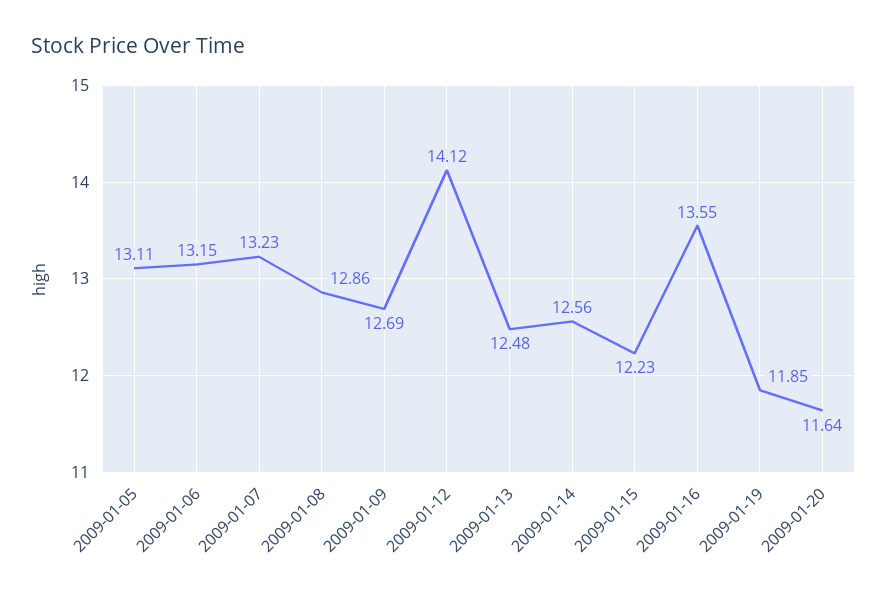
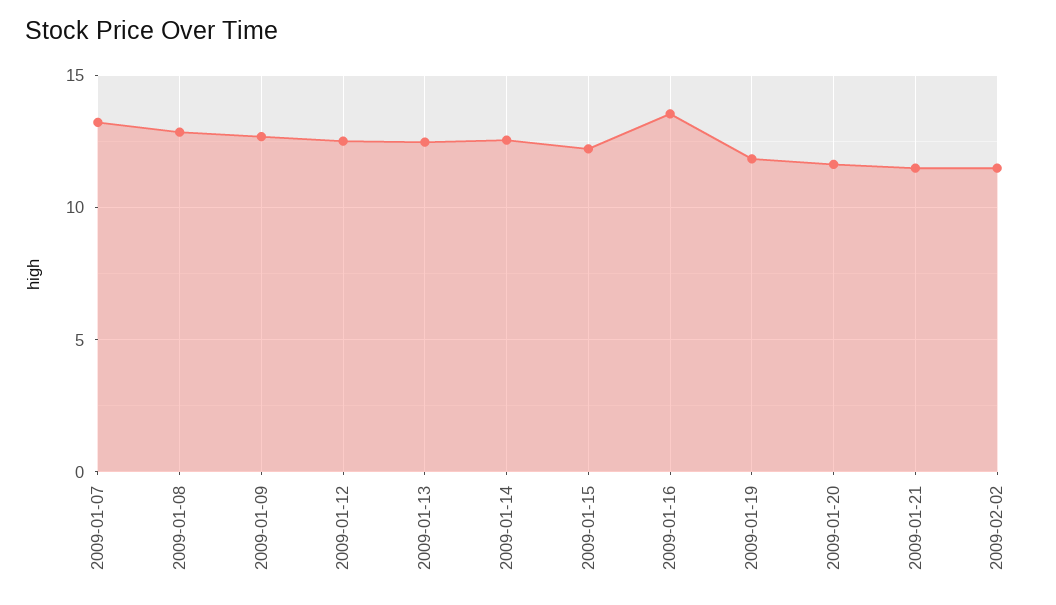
2009-01-05: 13.11 -> none
2009-01-06: 13.15 -> none
2009-01-12: 14.12 -> 12.5
2009-01-21: none -> 11.5
2009-02-02: none -> 11.5

